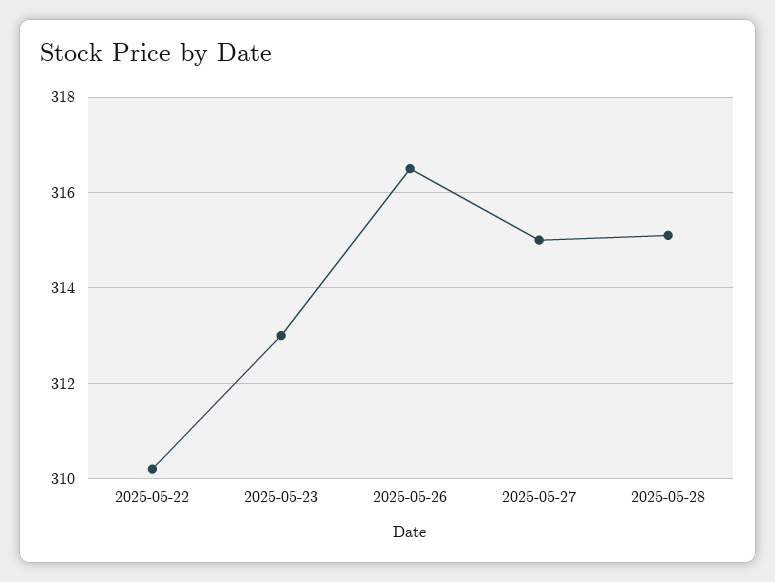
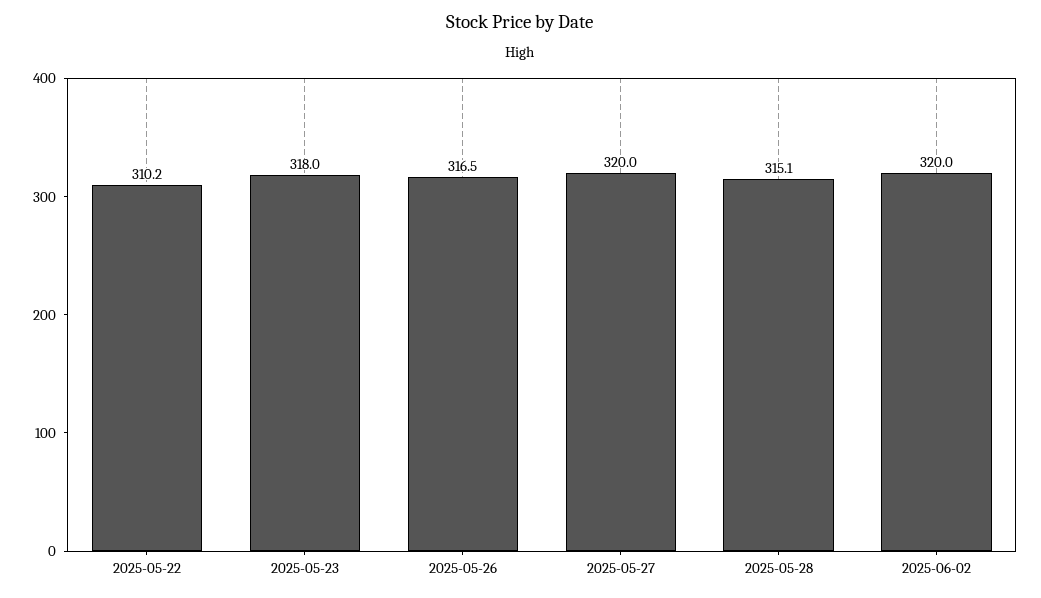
2025-05-23: 313 -> 318
2025-05-27: 315 -> 320
2025-06-02: none -> 320

